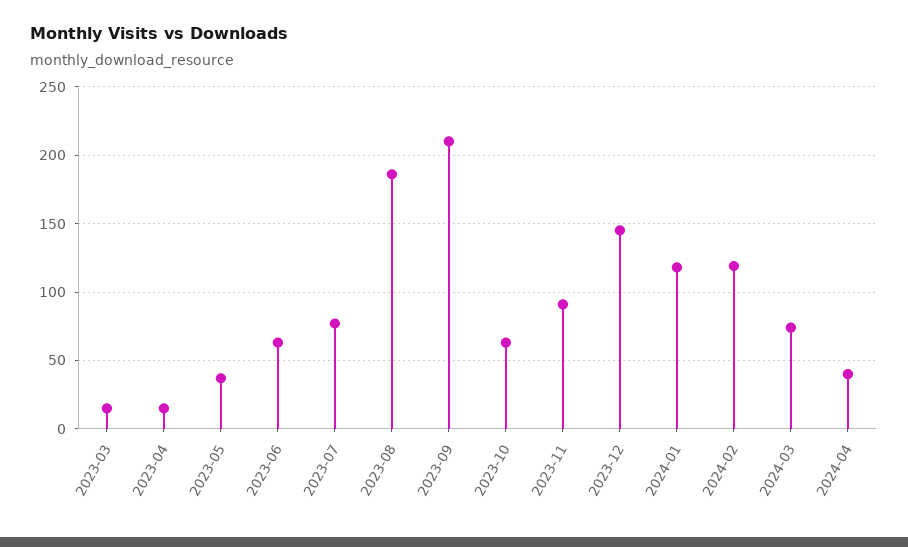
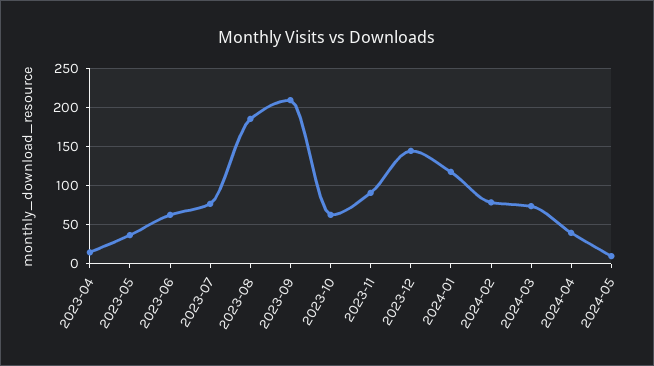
2023-03: 15 -> none
2024-02: 120 -> 80
2024-05: none -> 10

